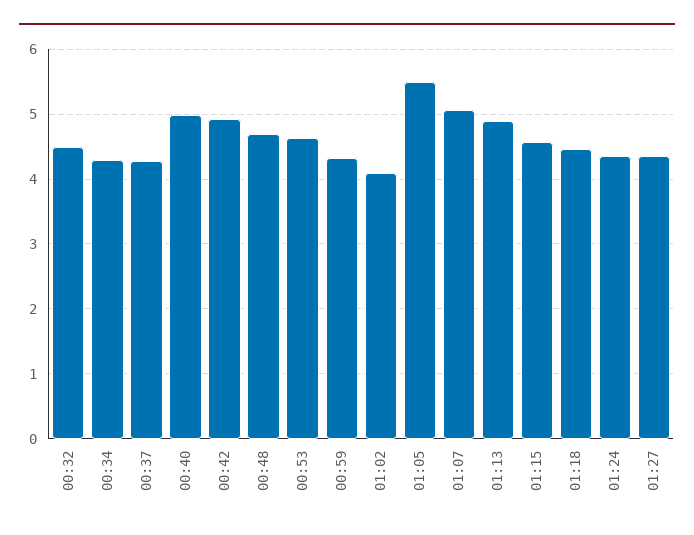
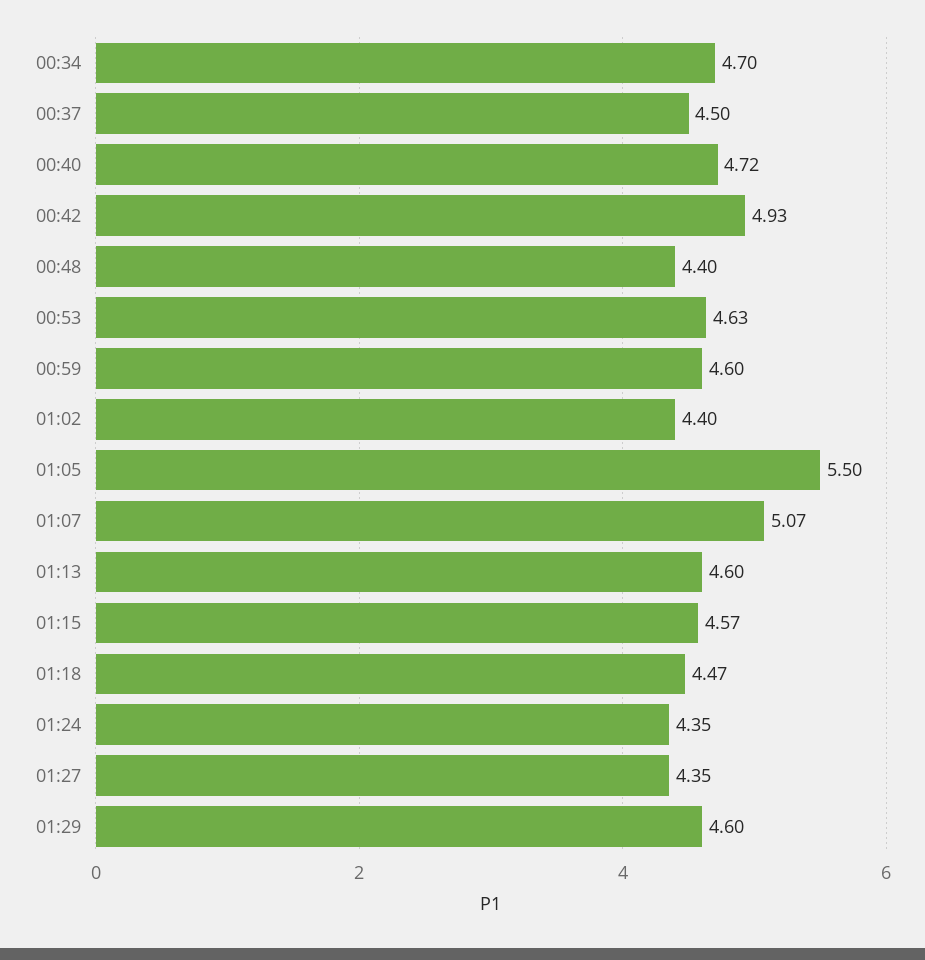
00:32: 4.5 -> none
00:34: 4.3 -> 4.7
00:37: 4.3 -> 4.5
00:40: 5 -> 4.72
00:48: 4.7 -> 4.4
00:59: 4.3 -> 4.6
01:02: 4.1 -> 4.4
01:13: 4.9 -> 4.6
01:29: none -> 4.6

